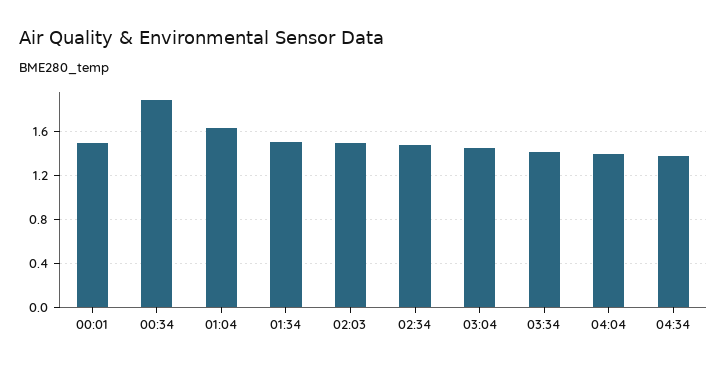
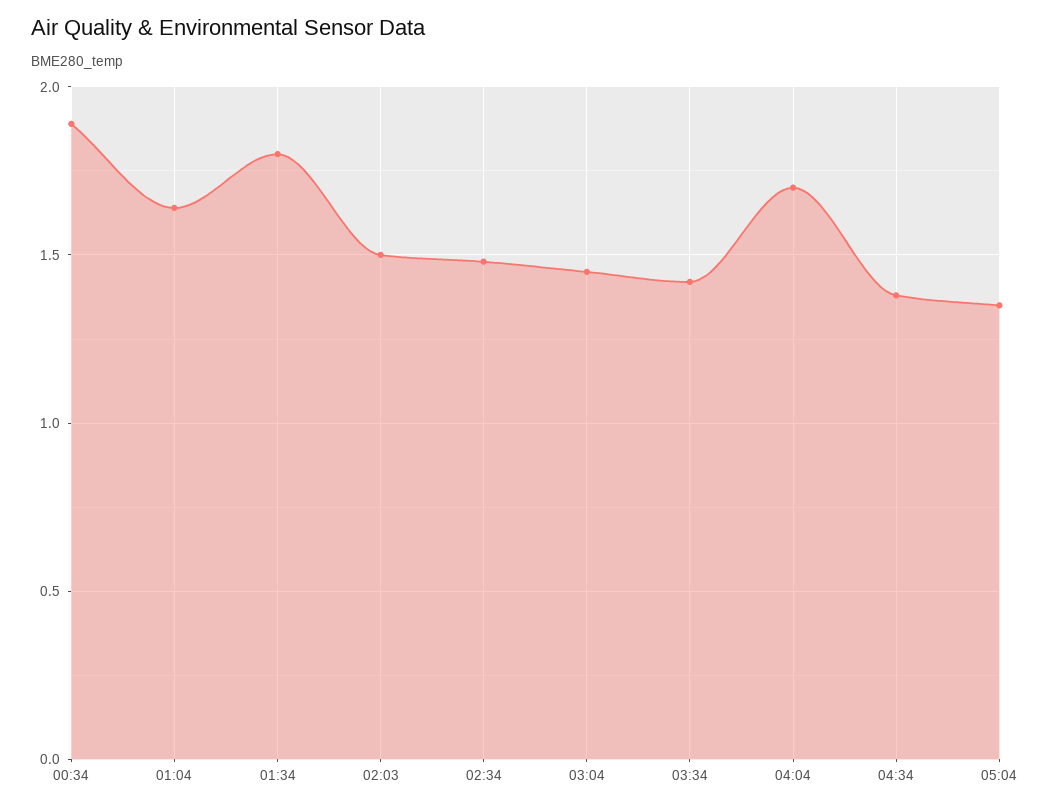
00:01: 1.5 -> none
01:34: 1.5 -> 1.8
04:04: 1.4 -> 1.7
05:04: none -> 1.35

